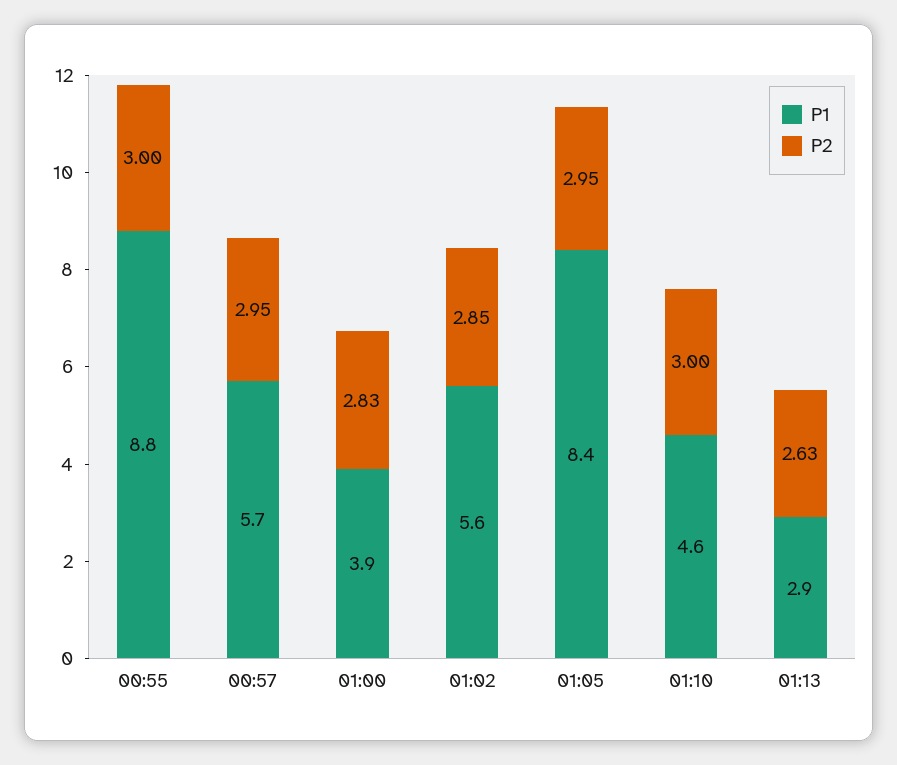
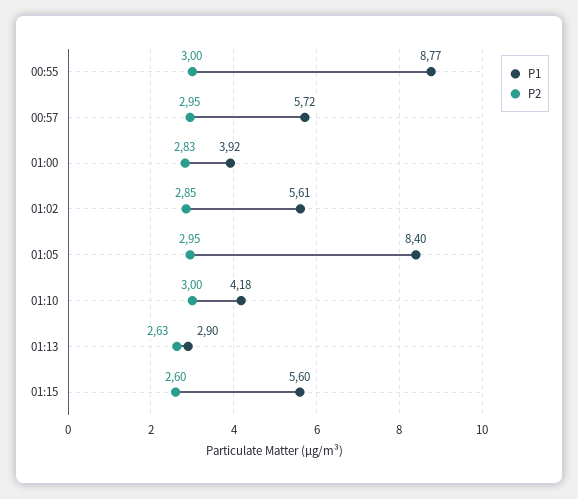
P1, 01:10: 4.6 -> 4.18
P1, 01:15: none -> 5.6
P2, 01:15: none -> 2.6

